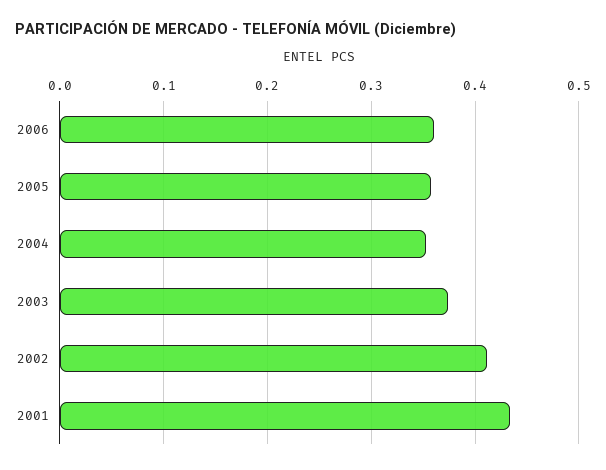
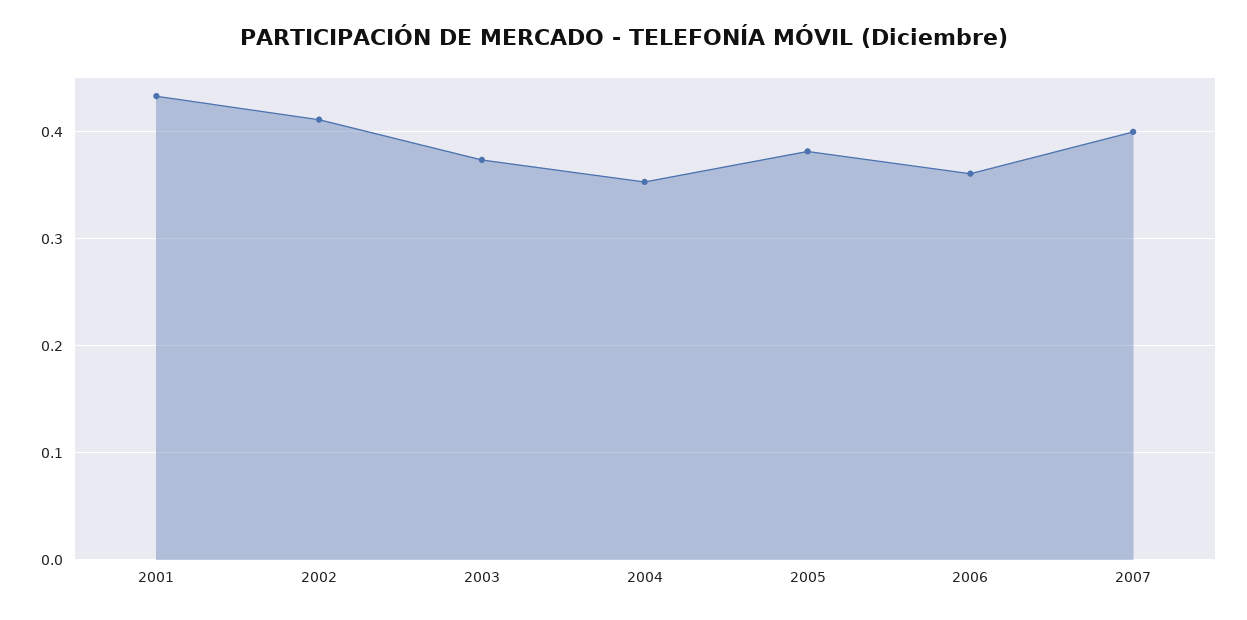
2005: 0.36 -> 0.38
2007: none -> 0.4

